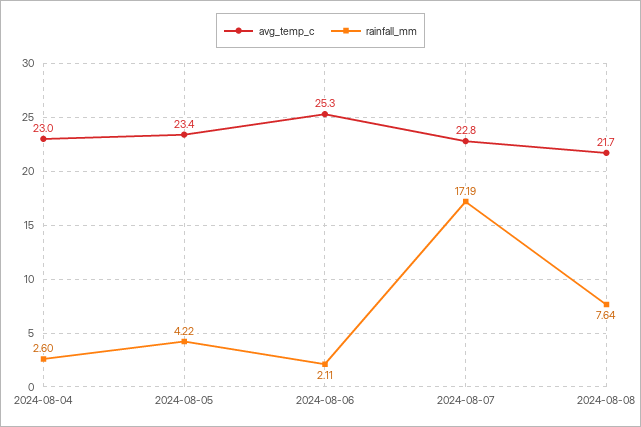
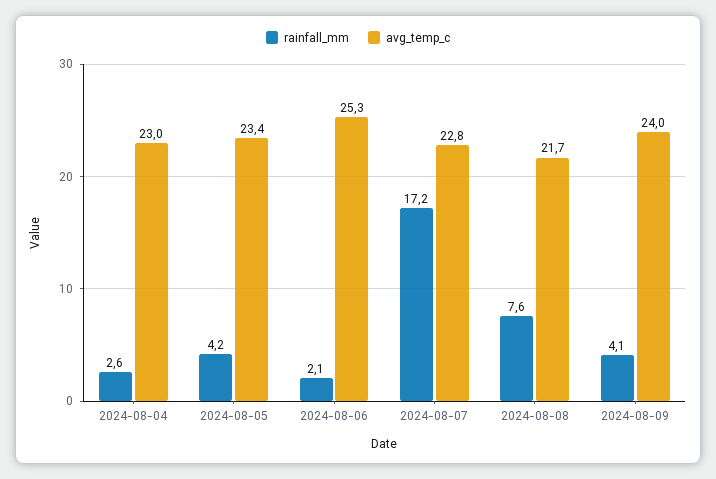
rainfall_mm, 2024-08-09: none -> 4.1
avg_temp_c, 2024-08-09: none -> 24

